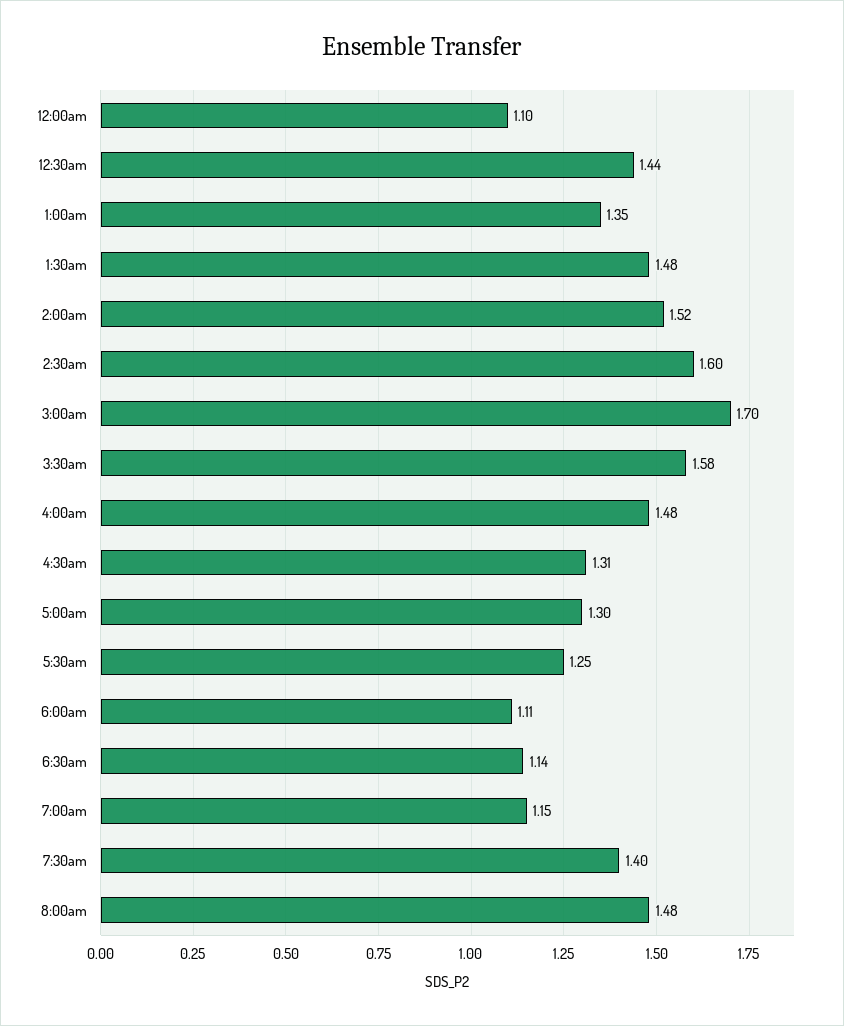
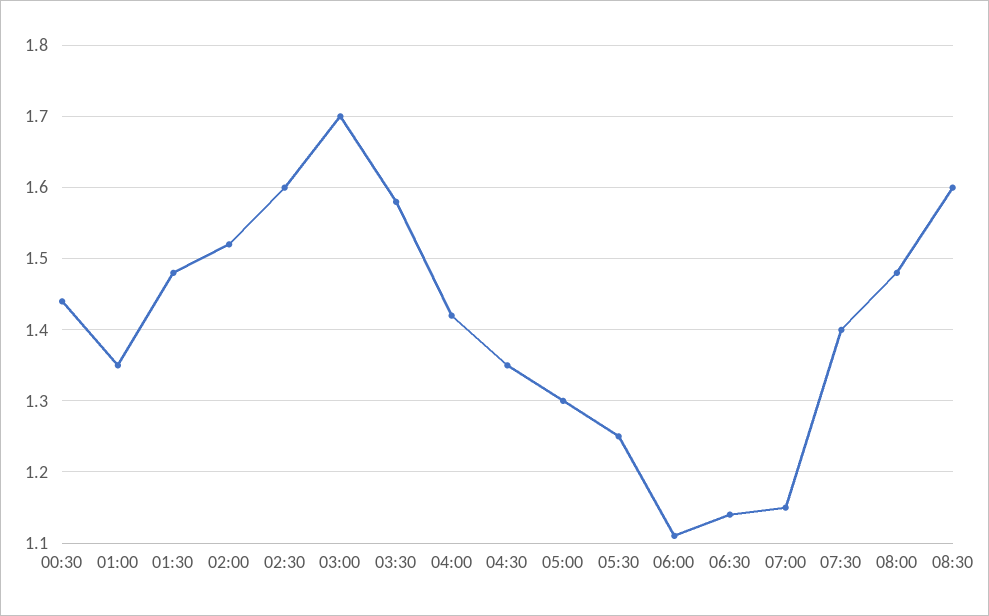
12:00am: 1.1 -> none
4:00am: 1.48 -> 1.42
4:30am: 1.31 -> 1.35
08:30: none -> 1.6

